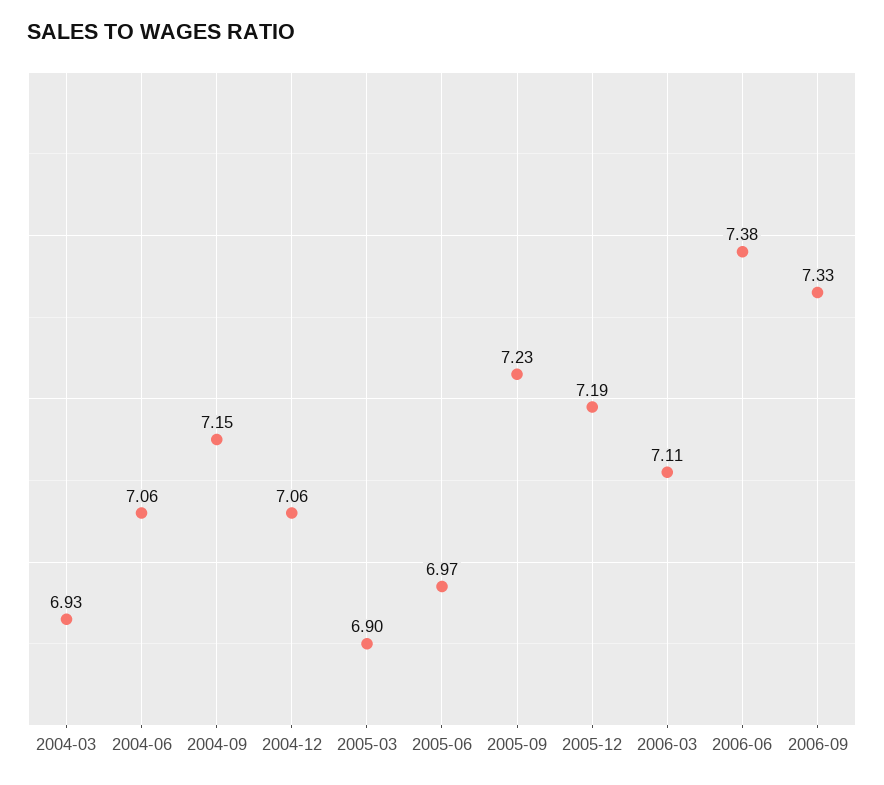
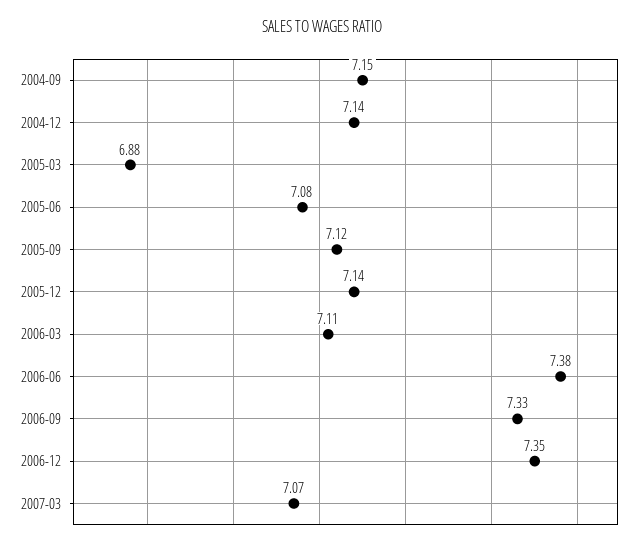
2004-03: 6.93 -> none
2004-06: 7.06 -> none
2004-12: 7.06 -> 7.14
2005-03: 6.9 -> 6.88
2005-06: 6.97 -> 7.08
2005-09: 7.23 -> 7.12
2005-12: 7.19 -> 7.14
2006-12: none -> 7.35
2007-03: none -> 7.07

